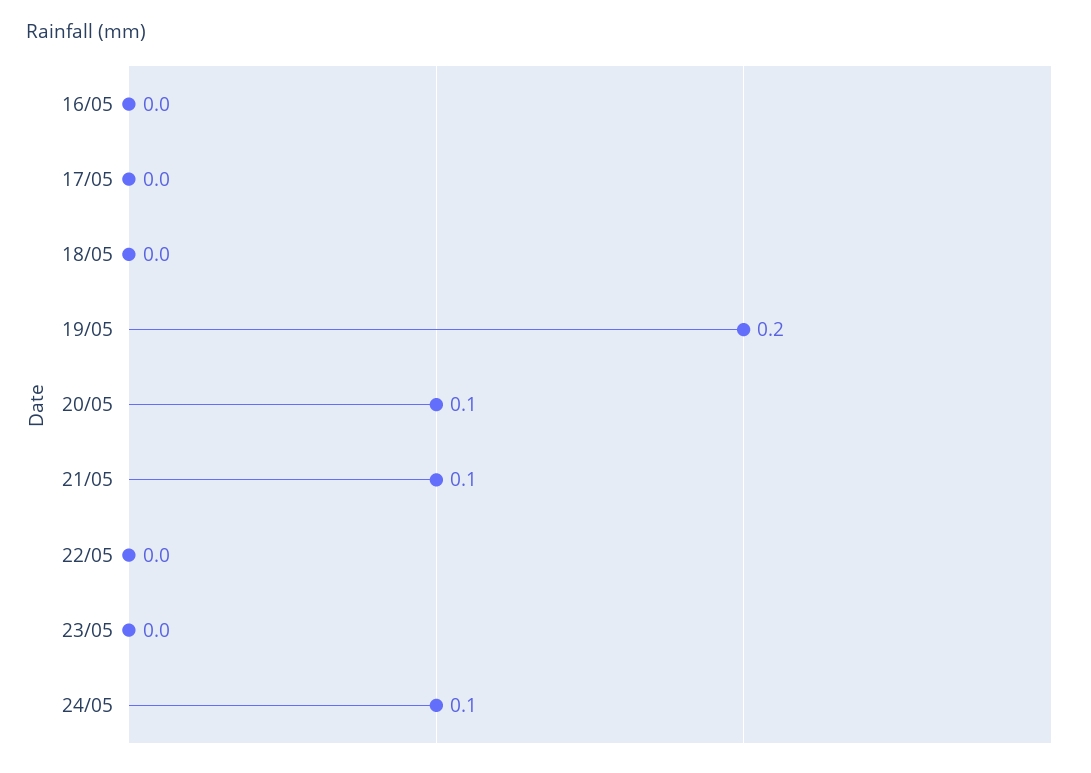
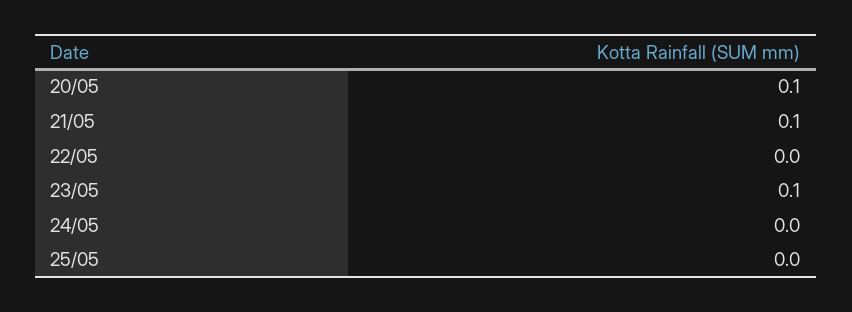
16/05: 0 -> none
17/05: 0 -> none
18/05: 0 -> none
19/05: 0.2 -> none
23/05: 0 -> 0.1
24/05: 0.1 -> 0
25/05: none -> 0

